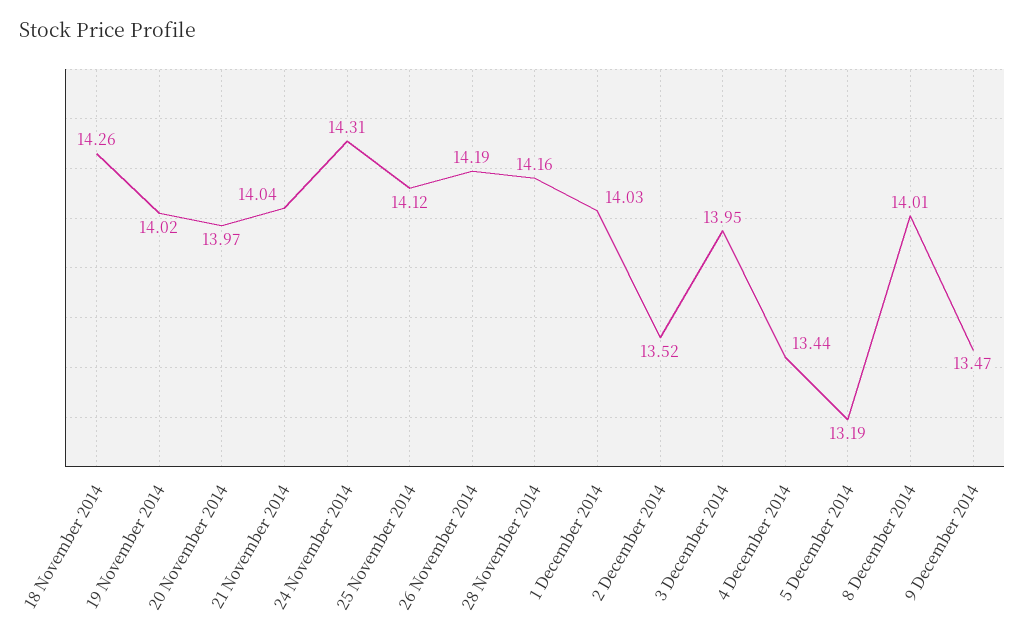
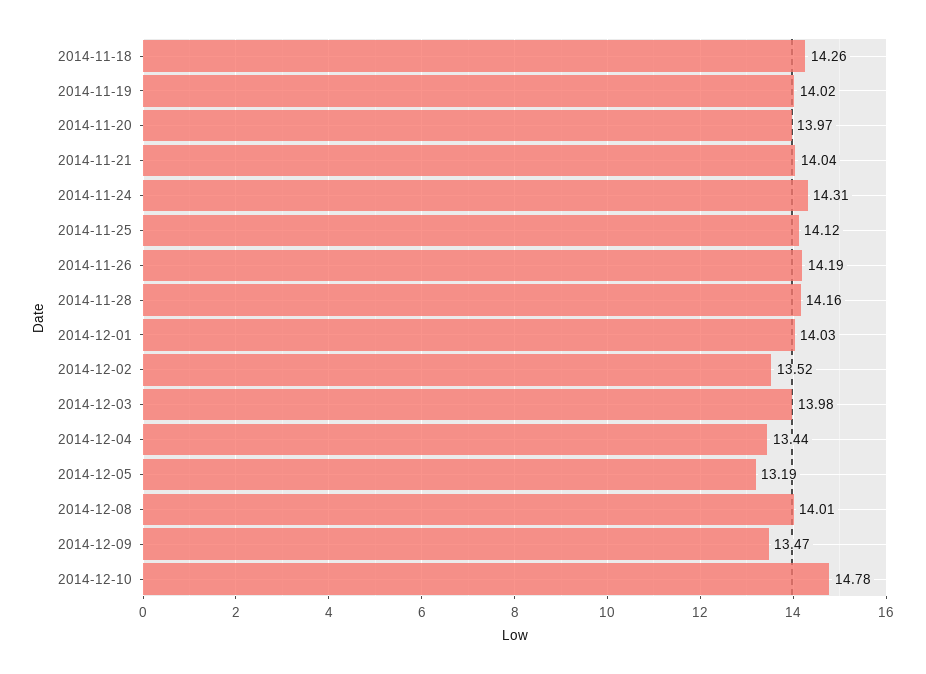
3 December 2014: 13.95 -> 13.98
2014-12-10: none -> 14.78

